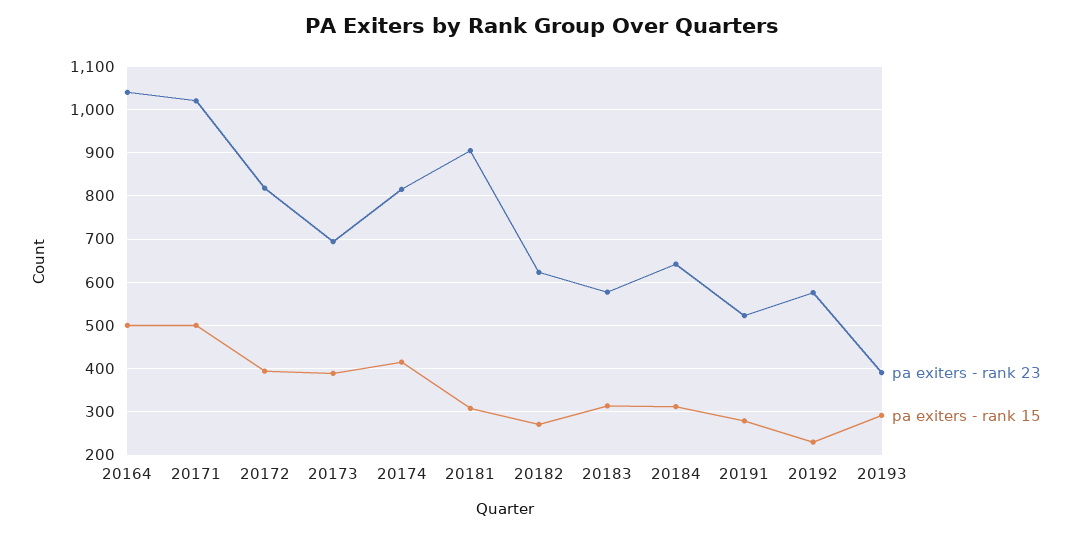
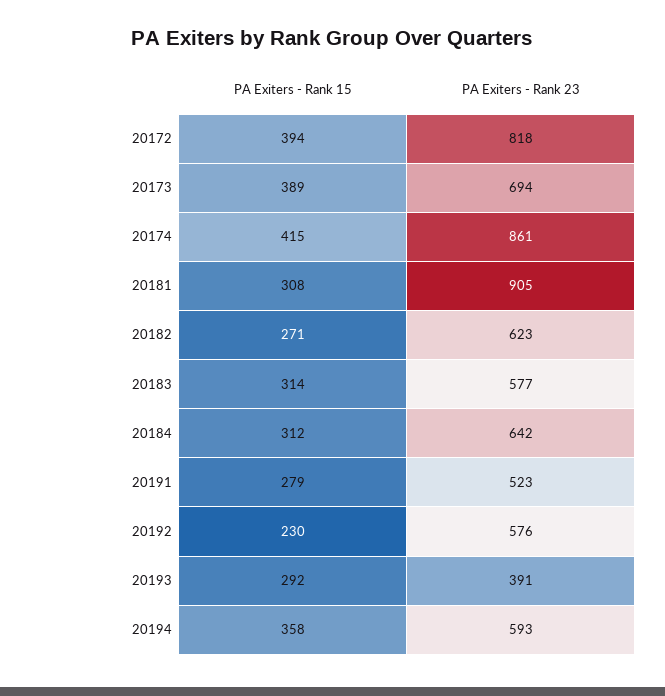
pa exiters - rank 23, 20164: 1040 -> none
pa exiters - rank 15, 20164: 500 -> none
pa exiters - rank 23, 20171: 1020 -> none
pa exiters - rank 15, 20171: 500 -> none
pa exiters - rank 23, 20174: 820 -> 861
pa exiters - rank 15, 20194: none -> 358
pa exiters - rank 23, 20194: none -> 593

